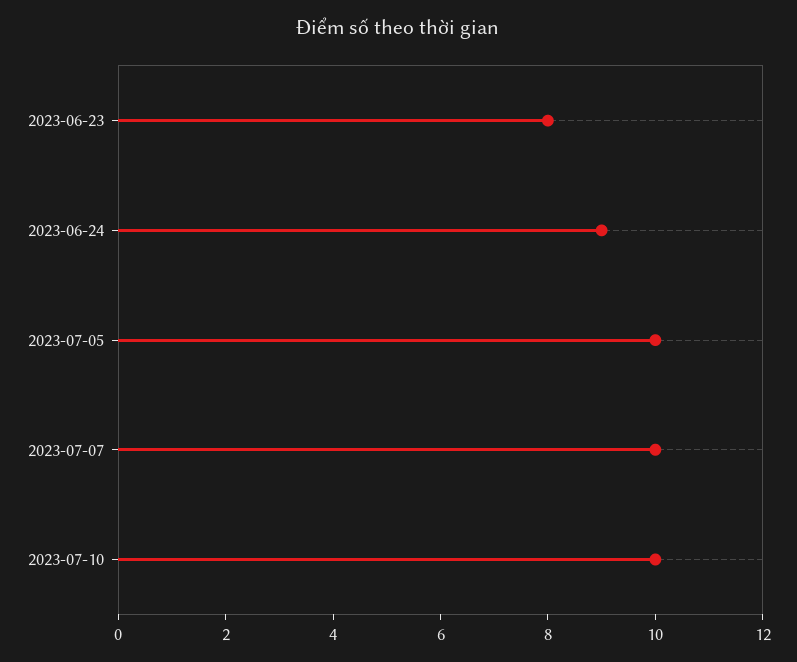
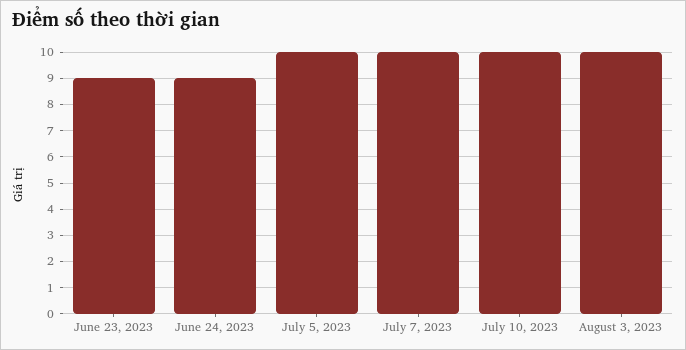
2023-06-23: 8 -> 9
August 3, 2023: none -> 10

